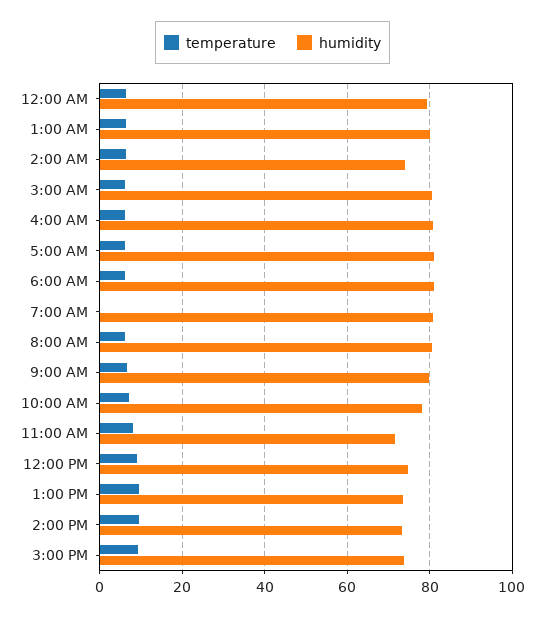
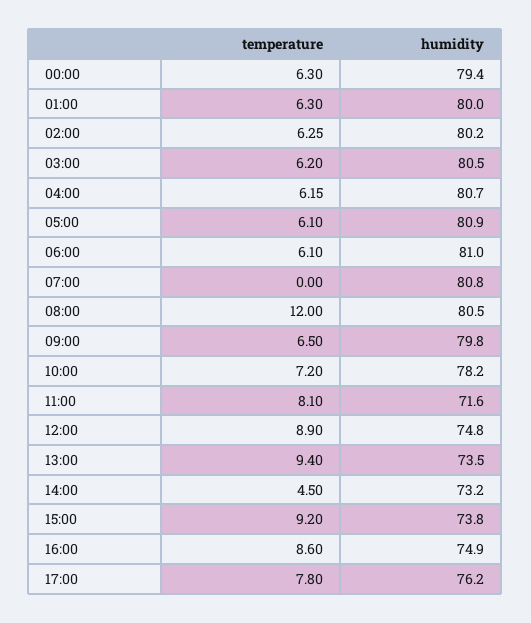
humidity, 2:00 AM: 74 -> 80.2
temperature, 8:00 AM: 6 -> 12
temperature, 2:00 PM: 10 -> 4.5
temperature, 16:00: none -> 8.6
humidity, 16:00: none -> 74.9
temperature, 17:00: none -> 7.8
humidity, 17:00: none -> 76.2

